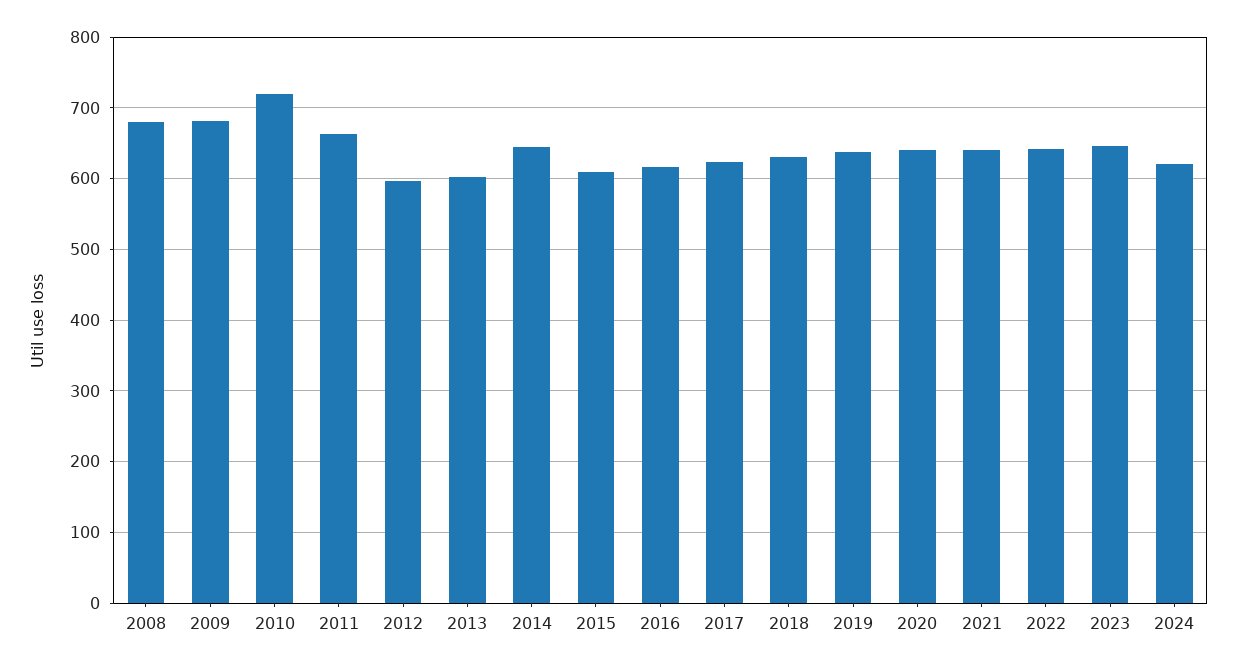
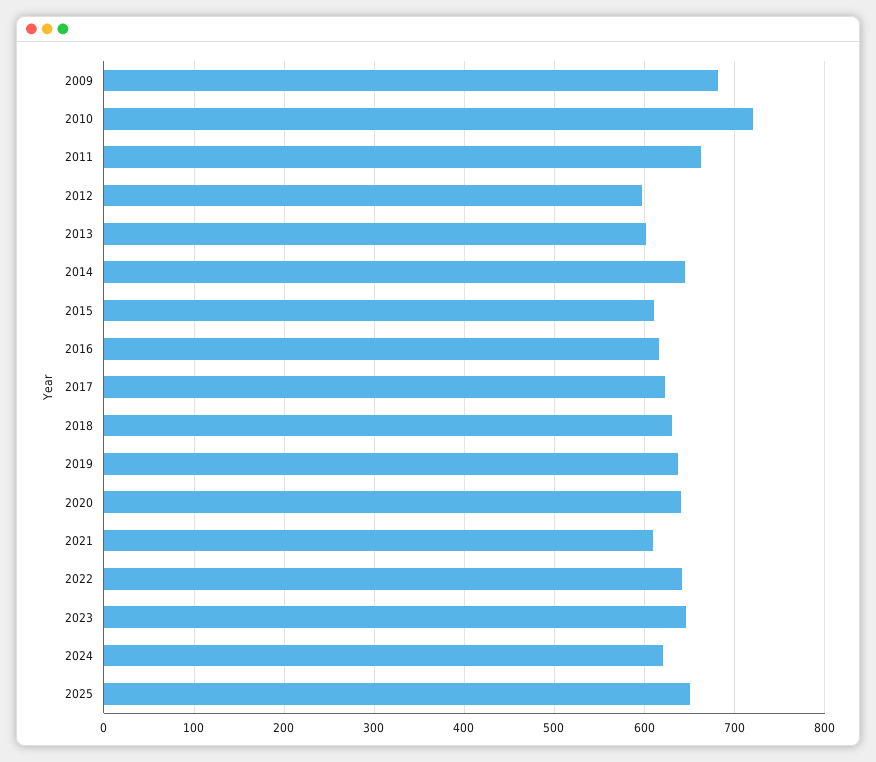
2008: 680 -> none
2021: 640 -> 610
2025: none -> 650

